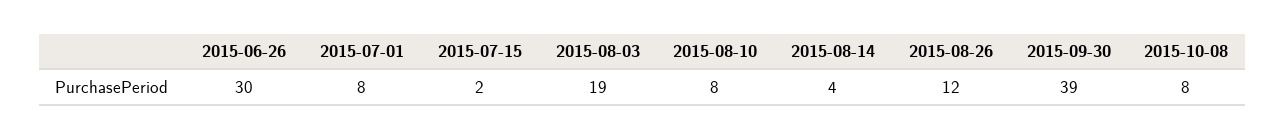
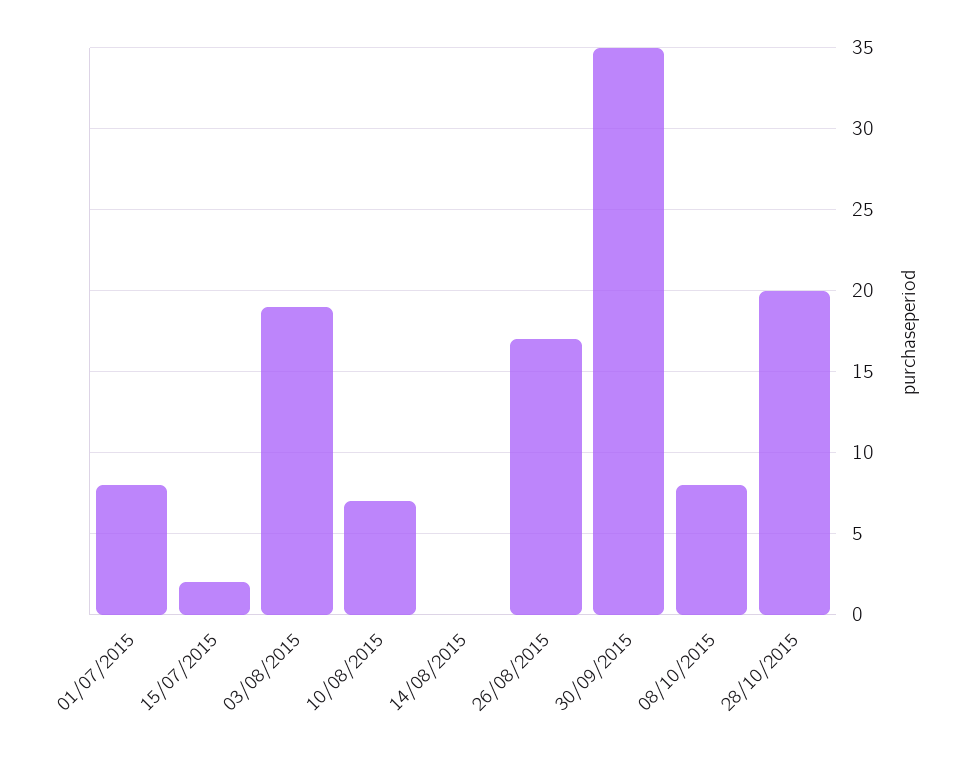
2015-06-26: 30 -> none
2015-08-10: 8 -> 7
2015-08-14: 4 -> 0
2015-08-26: 12 -> 17
2015-09-30: 39 -> 35
28/10/2015: none -> 20

